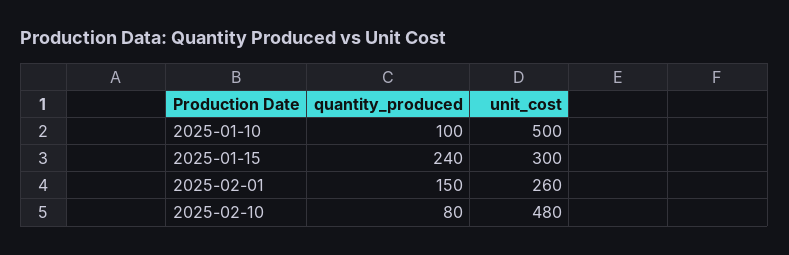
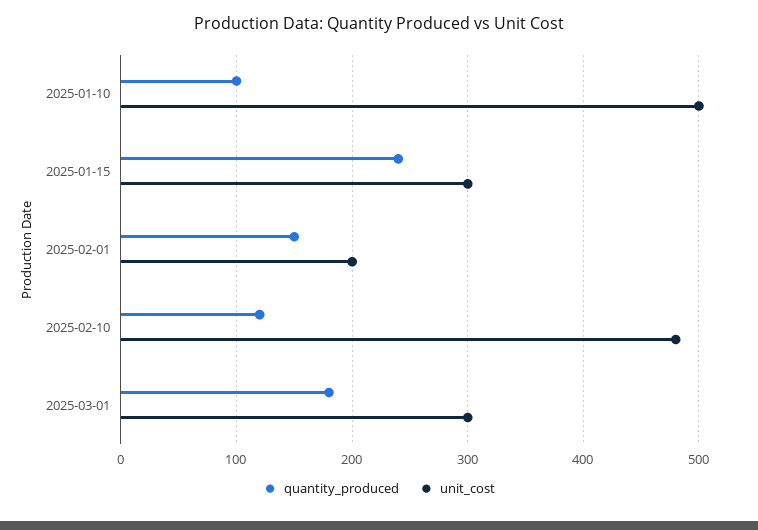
unit_cost, 2025-02-01: 260 -> 200
quantity_produced, 2025-02-10: 80 -> 120
quantity_produced, 2025-03-01: none -> 180
unit_cost, 2025-03-01: none -> 300

